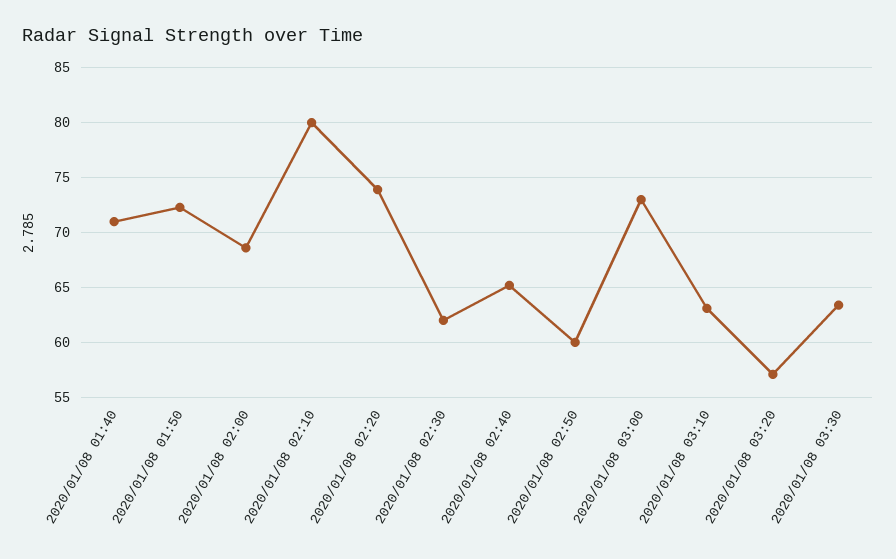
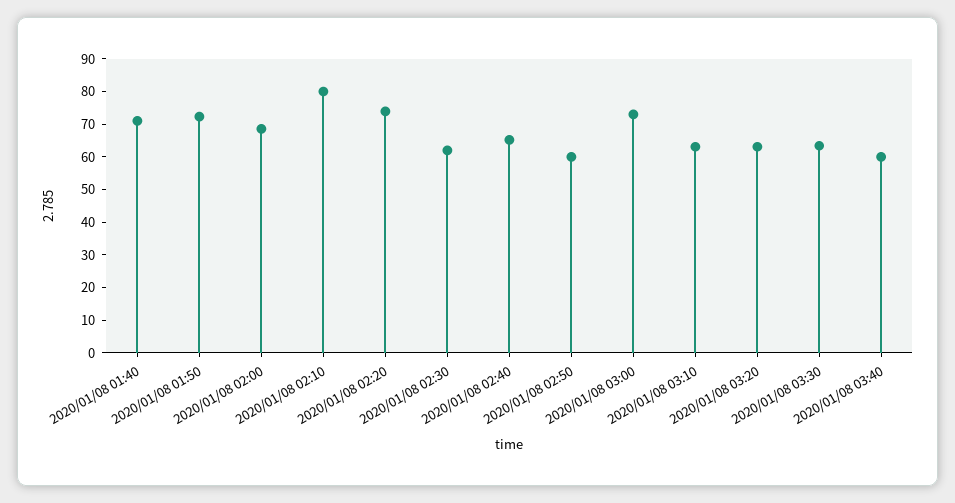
2020/01/08 03:20: 57 -> 62.5
2020/01/08 03:40: none -> 60

